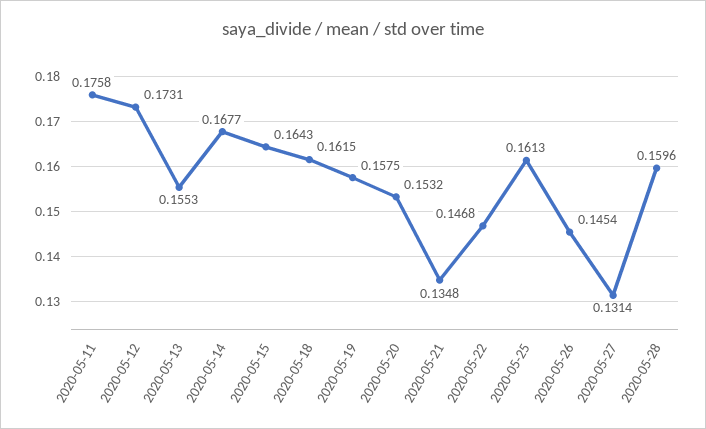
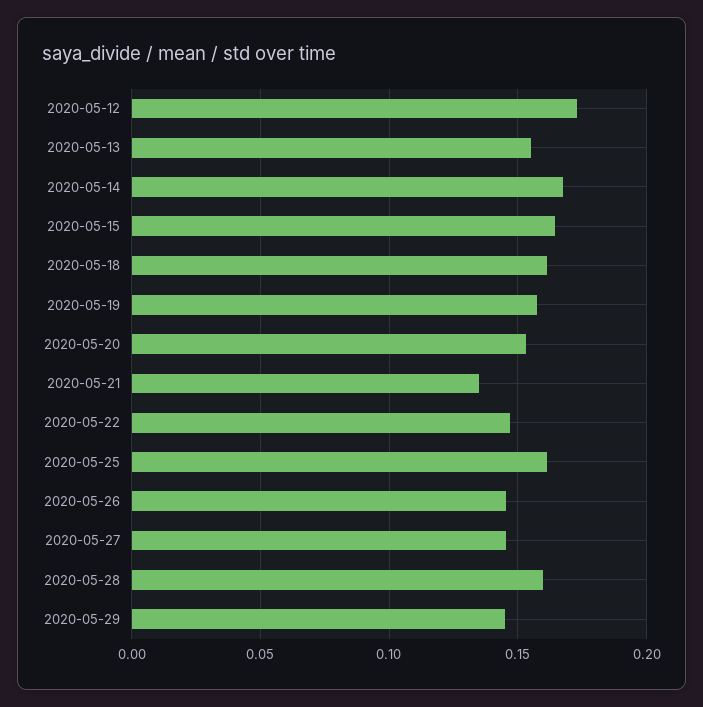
2020-05-11: 0.1758 -> none
2020-05-27: 0.1314 -> 0.145
2020-05-29: none -> 0.145

